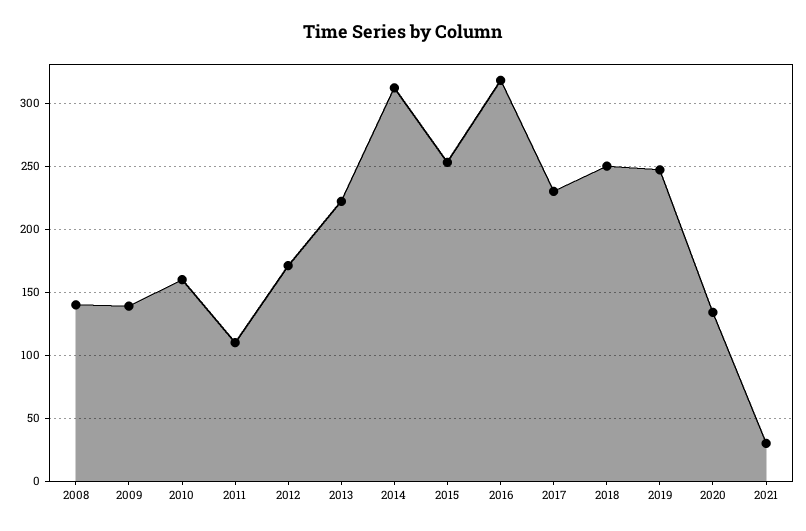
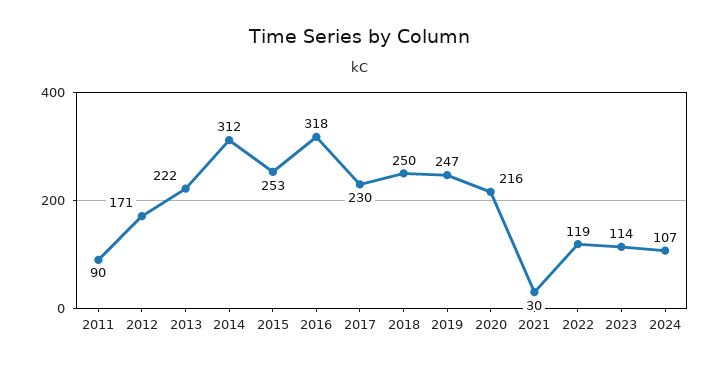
2008: 140 -> none
2009: 140 -> none
2010: 160 -> none
2011: 110 -> 90
2020: 135 -> 216
2022: none -> 119
2023: none -> 114
2024: none -> 107

